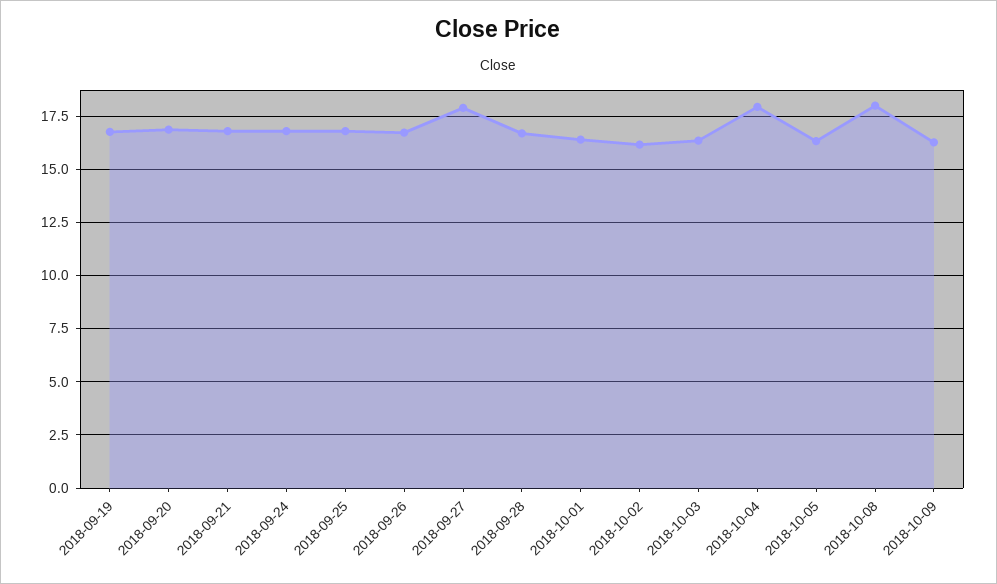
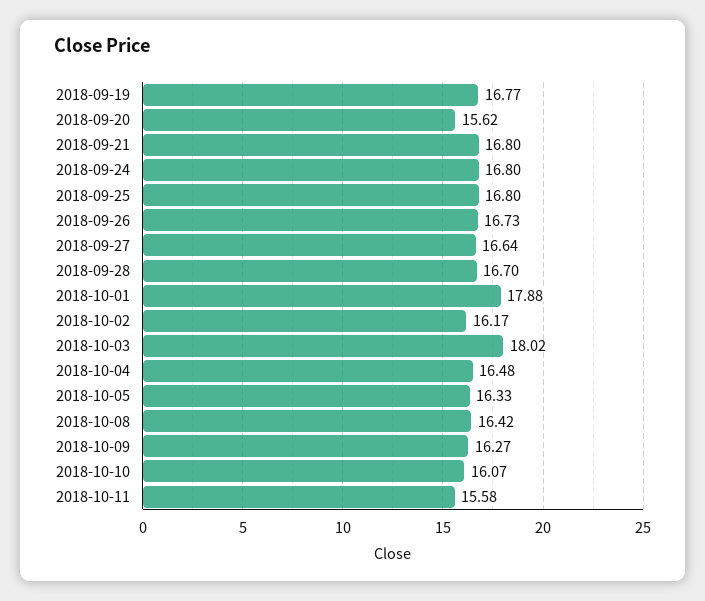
2018-09-20: 17 -> 15.62
2018-09-27: 18 -> 16.64
2018-10-01: 16.5 -> 17.88
2018-10-03: 16.5 -> 18.02
2018-10-04: 18 -> 16.48
2018-10-08: 18 -> 16.42
2018-10-10: none -> 16.07
2018-10-11: none -> 15.58

